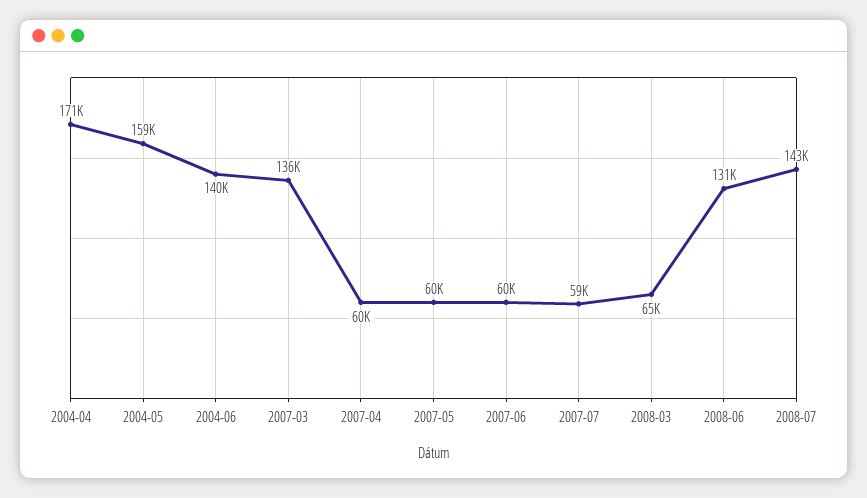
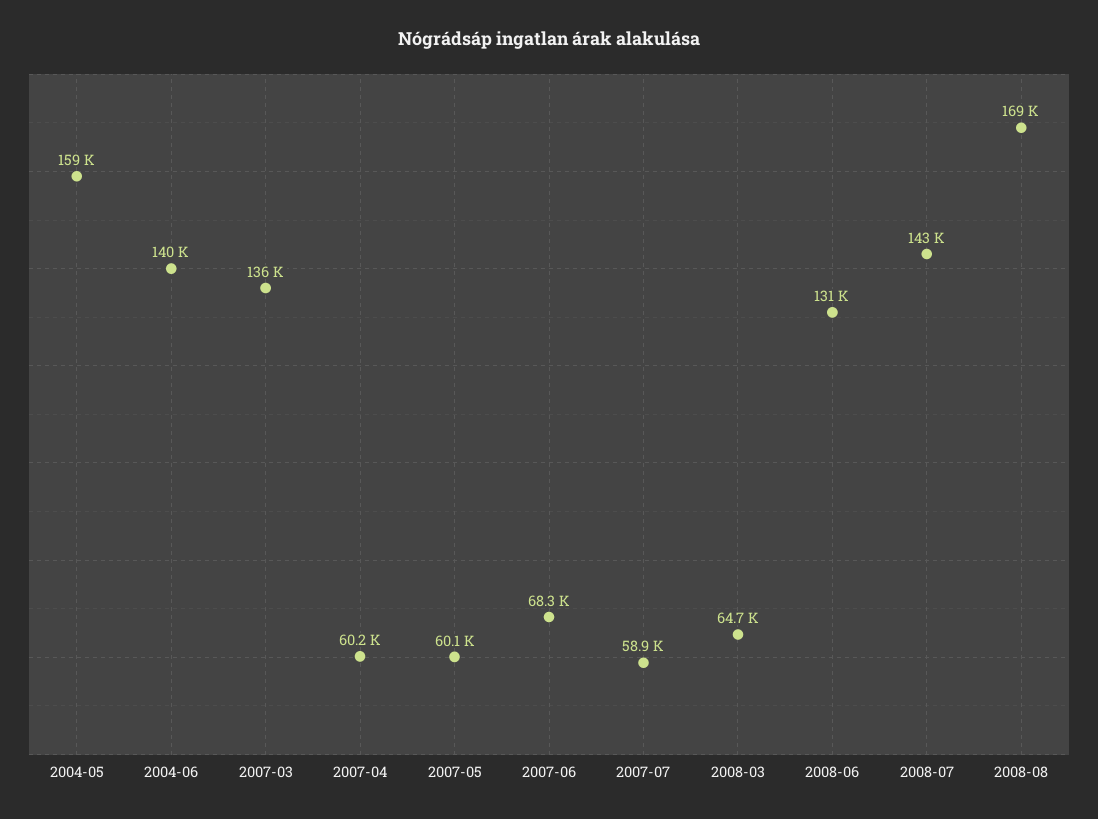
2004-04: 171000 -> none
2007-06: 60000 -> 68300
2008-08: none -> 169000

